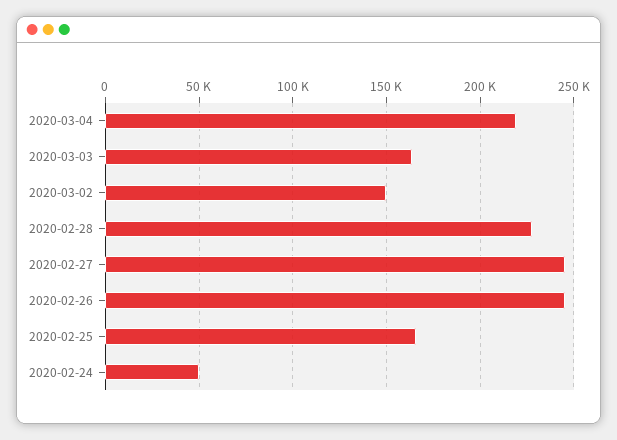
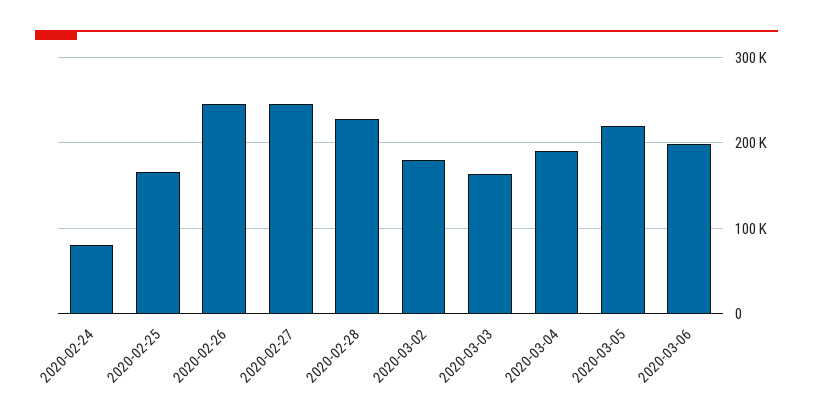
2020-03-04: 220000 -> 190000
2020-03-02: 150000 -> 180000
2020-02-24: 50000 -> 80000
2020-03-05: none -> 220000
2020-03-06: none -> 200000

